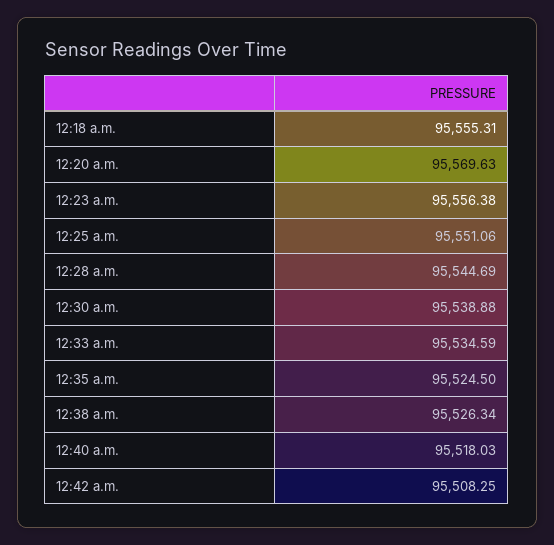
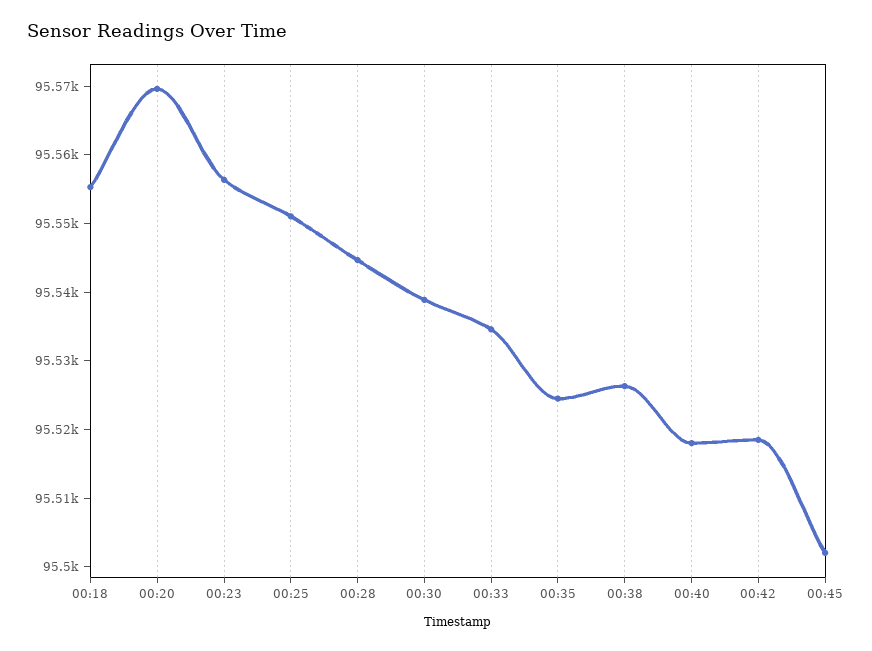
12:42 a.m.: 95508.25 -> 95518
00:45: none -> 95502

